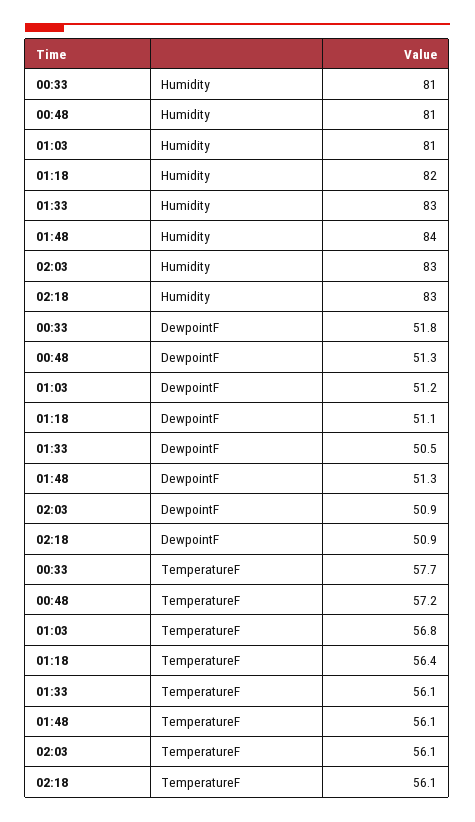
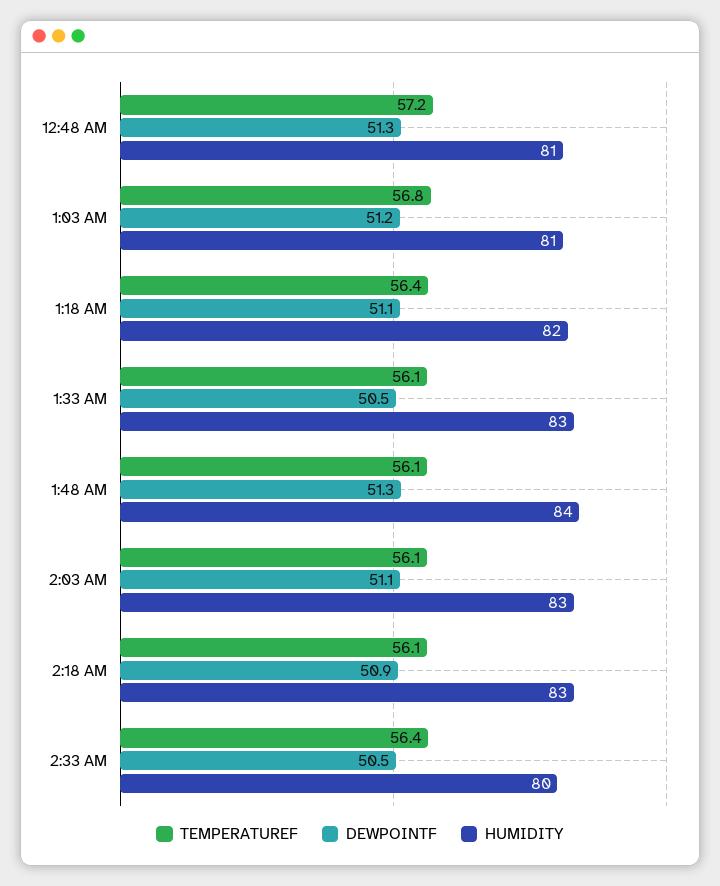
Humidity, 00:33: 81 -> none
DewpointF, 00:33: 51.8 -> none
DewpointF, 02:03: 50.9 -> 51.1
TemperatureF, 00:33: 57.7 -> none
TemperatureF, 2:33 AM: none -> 56.4
DewpointF, 2:33 AM: none -> 50.5
Humidity, 2:33 AM: none -> 80

